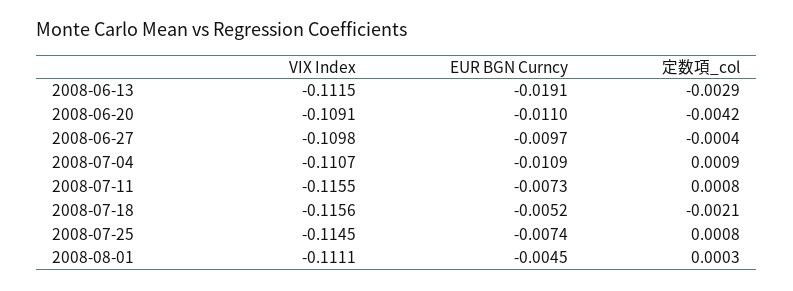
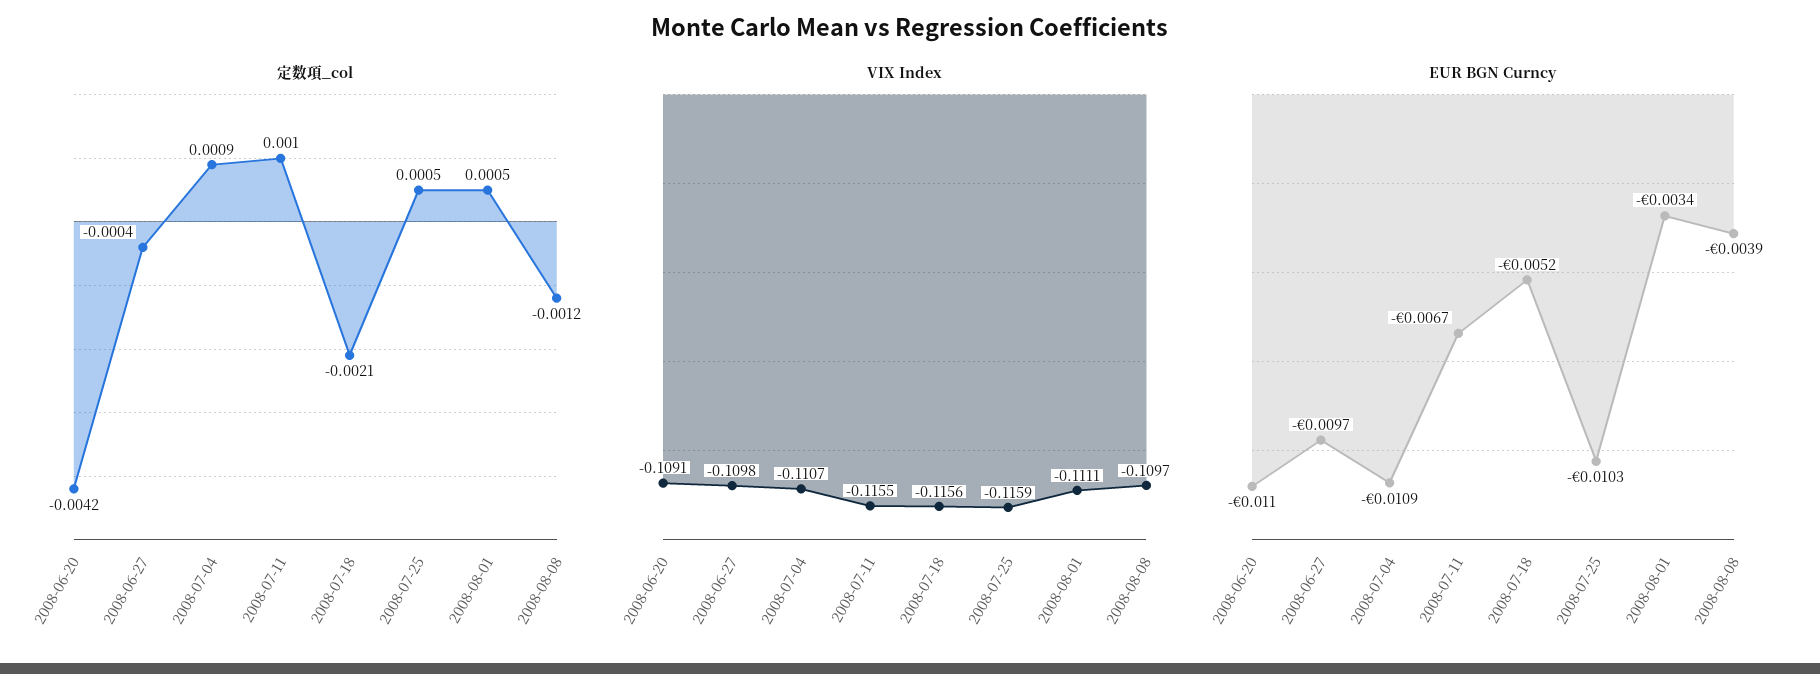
VIX Index, 2008-06-13: -0.1115 -> none
EUR BGN Curncy, 2008-06-13: -0.0191 -> none
定数項_col, 2008-06-13: -0.0029 -> none
EUR BGN Curncy, 2008-07-11: -0.0073 -> -0.0067
定数項_col, 2008-07-11: 0.0008 -> 0.001
VIX Index, 2008-07-25: -0.1145 -> -0.1159
EUR BGN Curncy, 2008-07-25: -0.0074 -> -0.0103
定数項_col, 2008-07-25: 0.0008 -> 0.0005
EUR BGN Curncy, 2008-08-01: -0.0045 -> -0.0034
定数項_col, 2008-08-01: 0.0003 -> 0.0005
定数項_col, 2008-08-08: none -> -0.0012
VIX Index, 2008-08-08: none -> -0.1097
EUR BGN Curncy, 2008-08-08: none -> -0.0039

